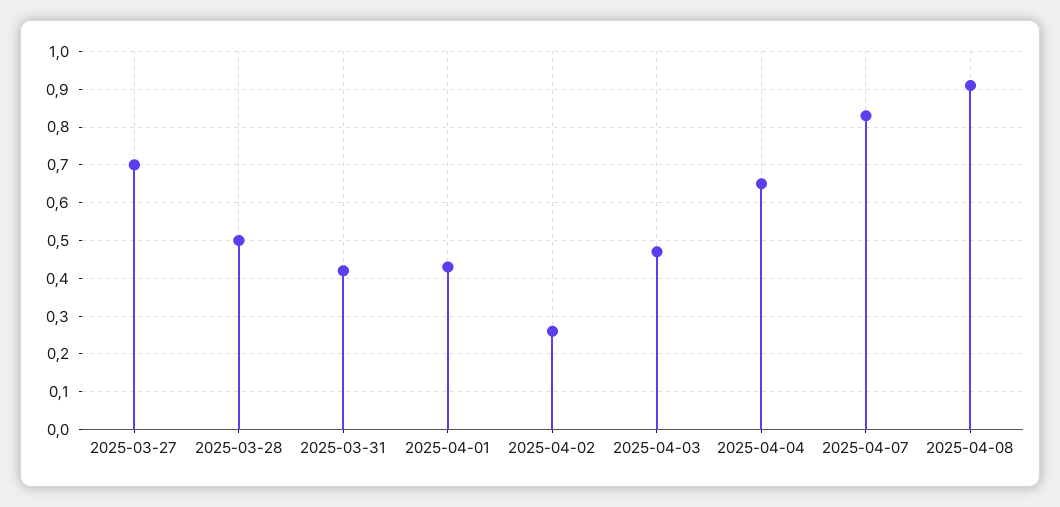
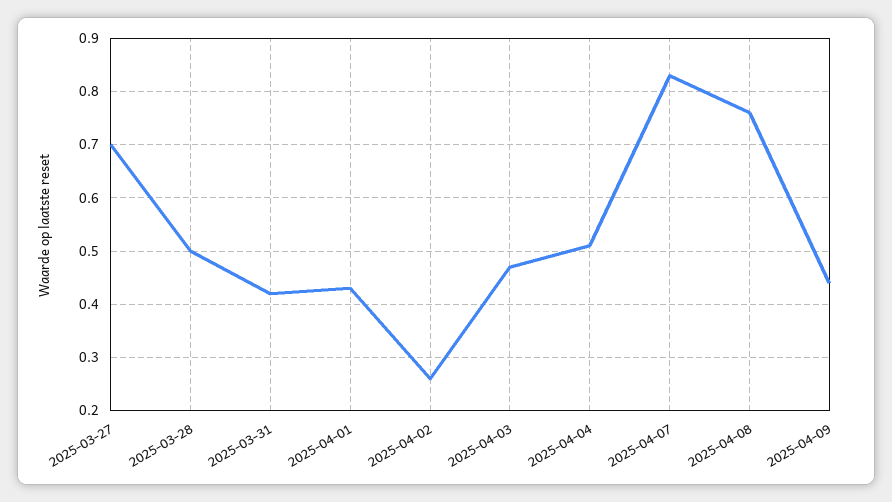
2025-04-04: 0.65 -> 0.5
2025-04-08: 0.9 -> 0.75
2025-04-09: none -> 0.45

